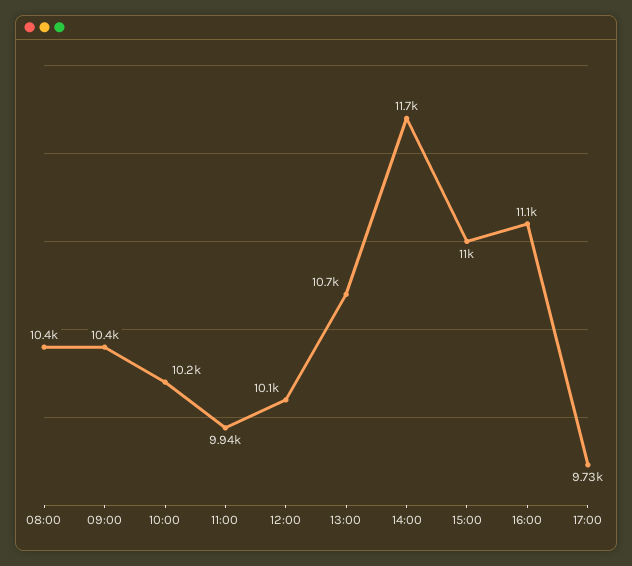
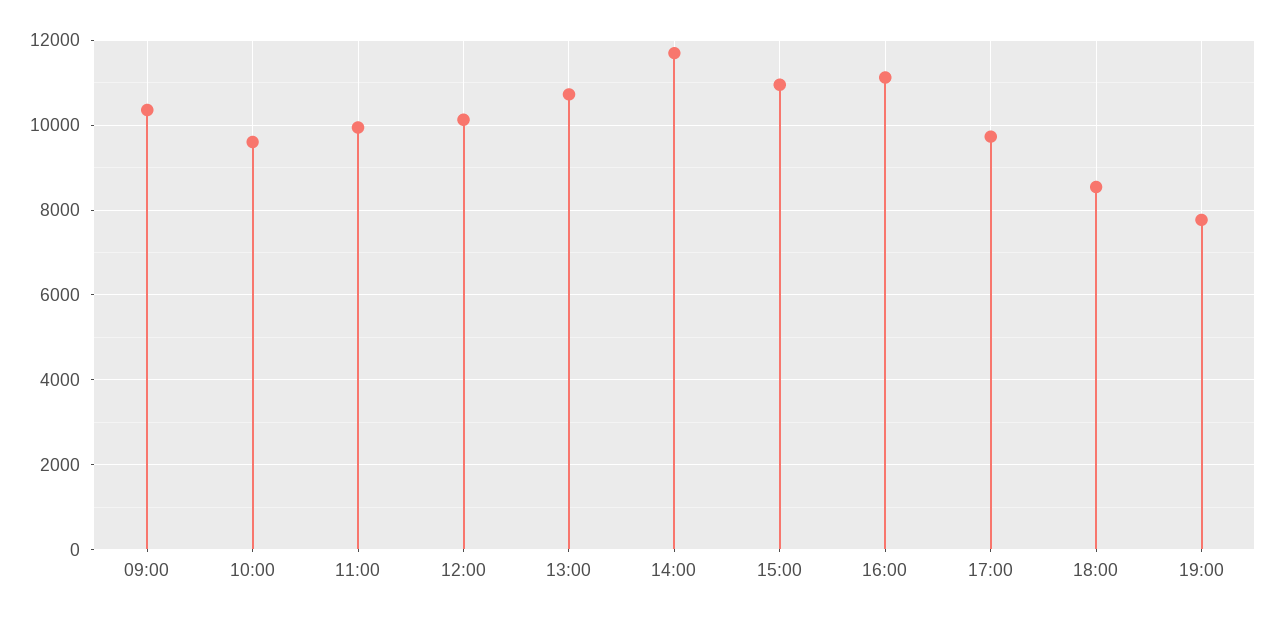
08:00: 10400 -> none
10:00: 10200 -> 9600
18:00: none -> 8600
19:00: none -> 7800

